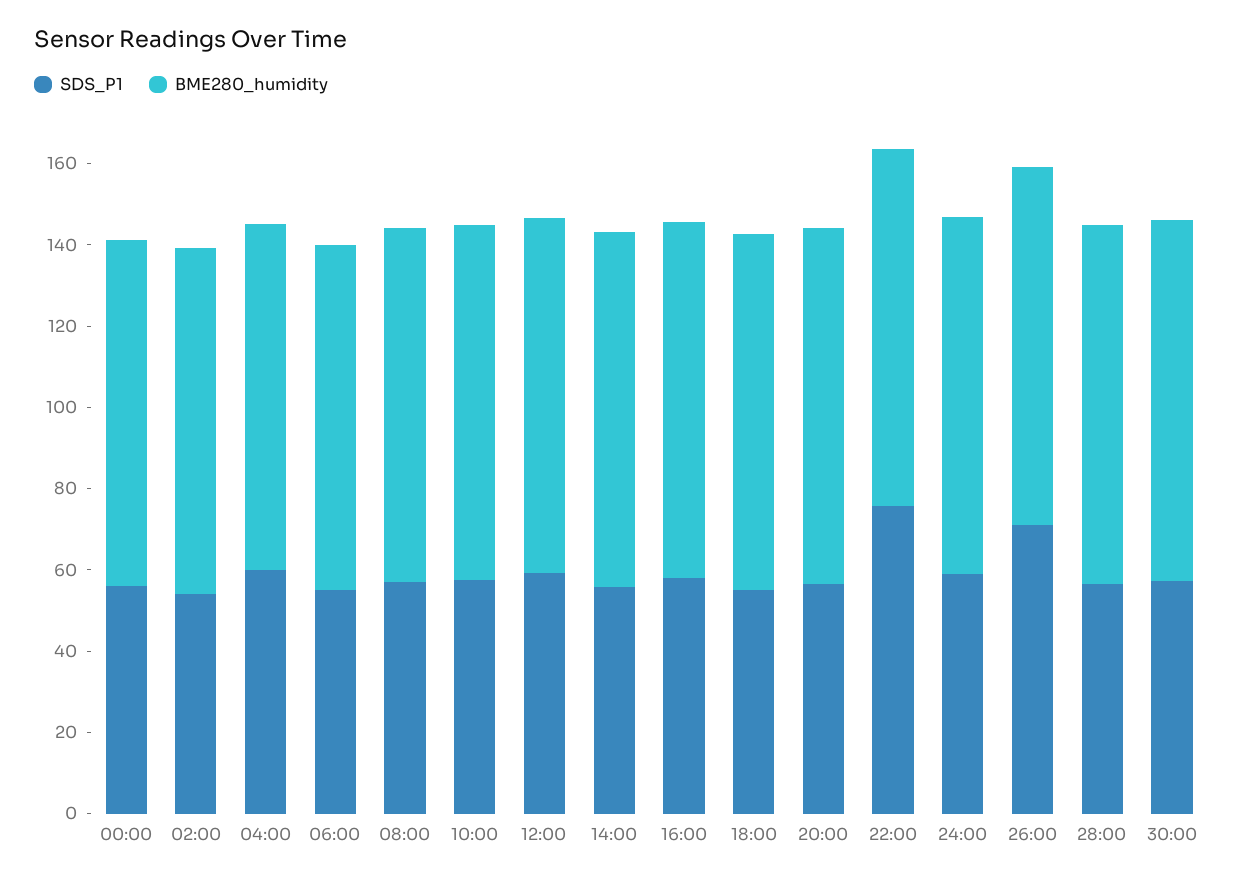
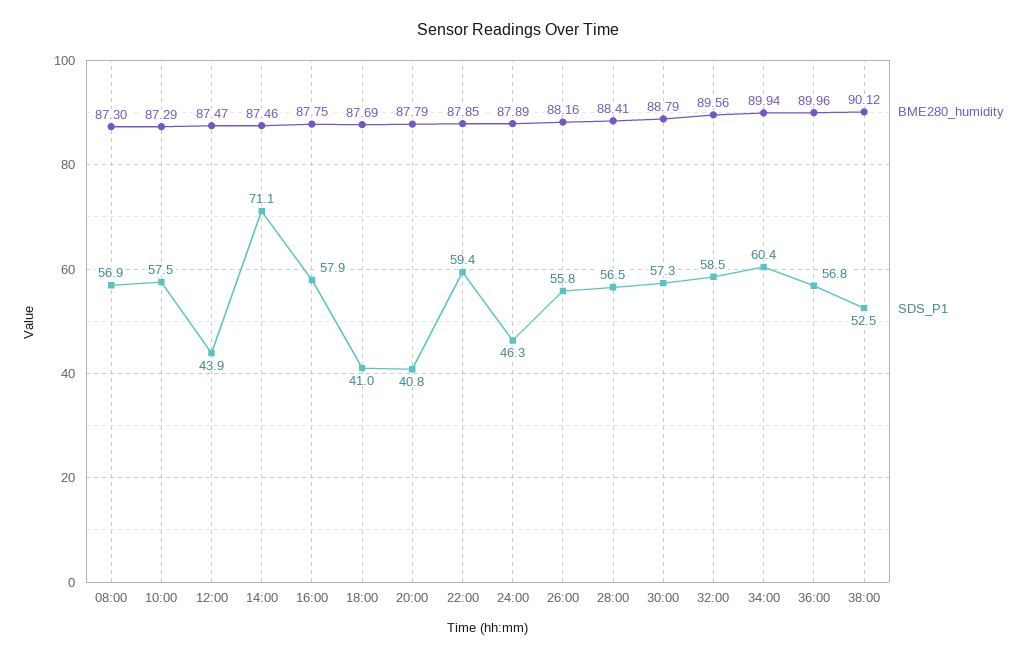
SDS_P1, 00:00: 55 -> none
BME280_humidity, 00:00: 85 -> none
SDS_P1, 02:00: 55 -> none
BME280_humidity, 02:00: 85 -> none
SDS_P1, 04:00: 60 -> none
BME280_humidity, 04:00: 85 -> none
SDS_P1, 06:00: 55 -> none
BME280_humidity, 06:00: 85 -> none
SDS_P1, 12:00: 60 -> 43.9
SDS_P1, 14:00: 55 -> 71.1
SDS_P1, 18:00: 55 -> 41
SDS_P1, 20:00: 55 -> 40.8
SDS_P1, 22:00: 75 -> 59.4
SDS_P1, 24:00: 60 -> 46.3
SDS_P1, 26:00: 70 -> 55.8
BME280_humidity, 32:00: none -> 89.56
SDS_P1, 32:00: none -> 58.5
BME280_humidity, 34:00: none -> 89.94
SDS_P1, 34:00: none -> 60.4
BME280_humidity, 36:00: none -> 89.96
SDS_P1, 36:00: none -> 56.8
BME280_humidity, 38:00: none -> 90.12
SDS_P1, 38:00: none -> 52.5

